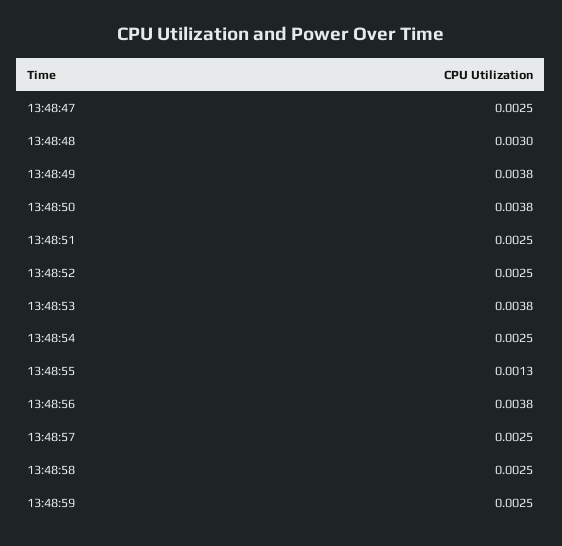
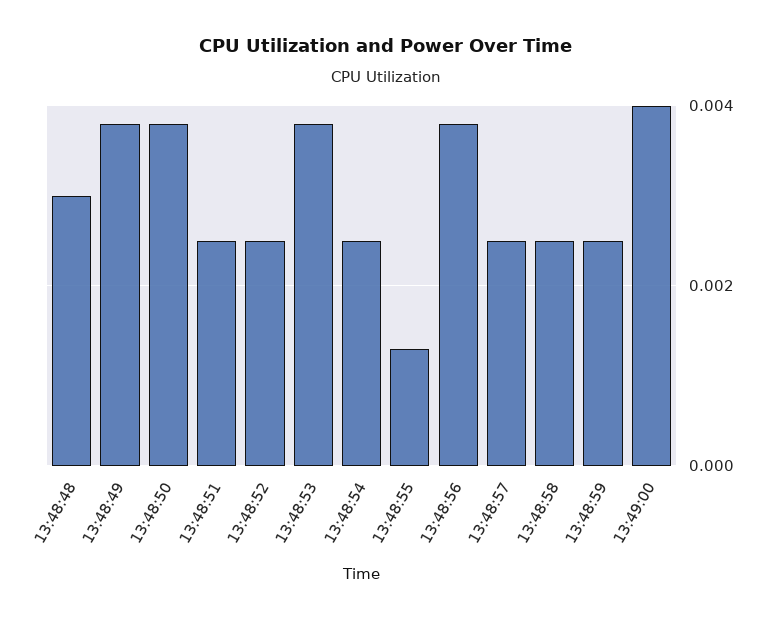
13:48:47: 0.0025 -> none
13:49:00: none -> 0.004

